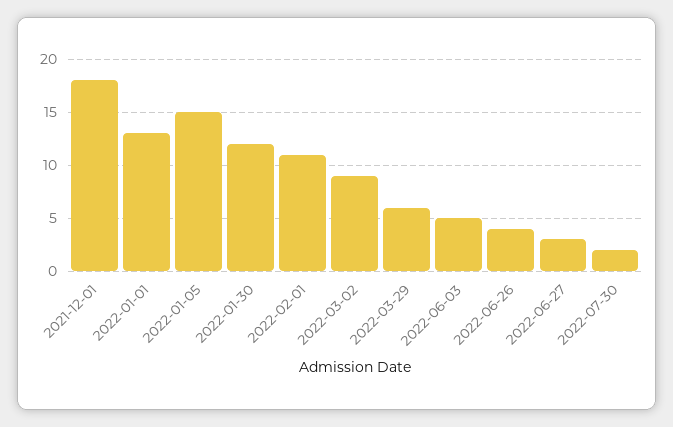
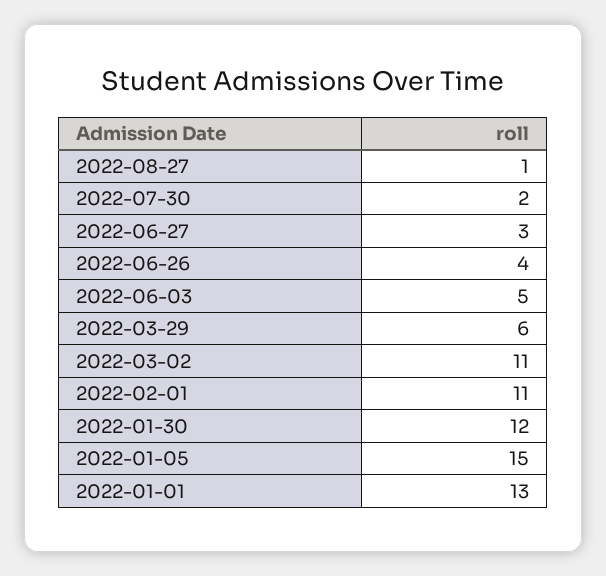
2021-12-01: 18 -> none
2022-03-02: 9 -> 11
2022-08-27: none -> 1

